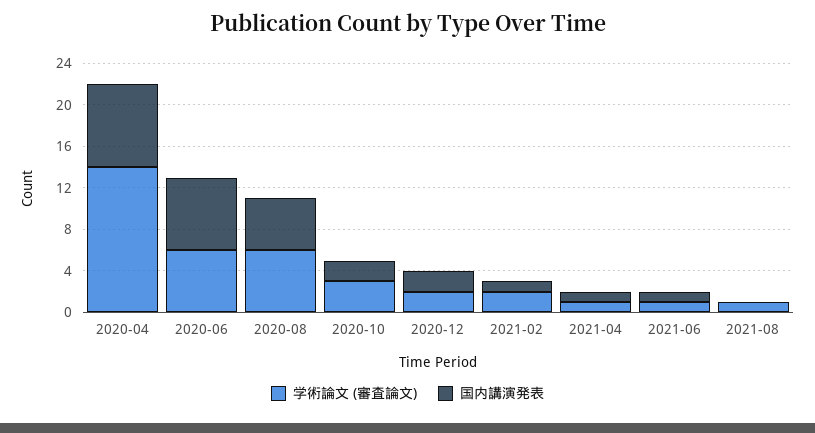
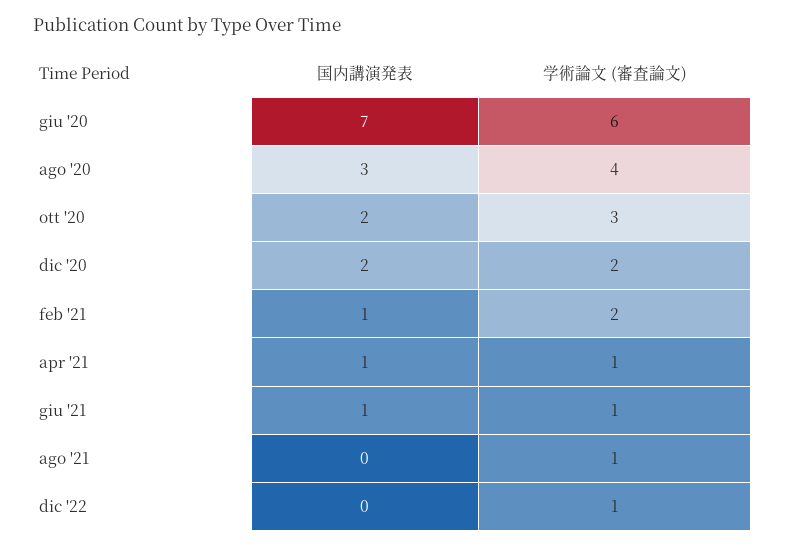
学術論文 (審査論文), 2020-04: 14 -> none
国内講演発表, 2020-04: 8 -> none
学術論文 (審査論文), 2020-08: 6 -> 4
国内講演発表, 2020-08: 5 -> 3
国内講演発表, dic '22: none -> 0
学術論文 (審査論文), dic '22: none -> 1

